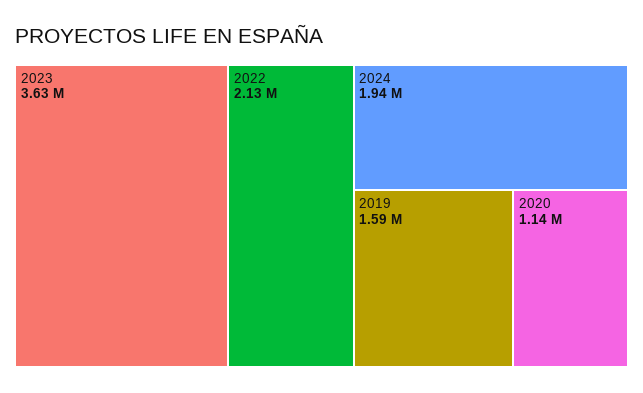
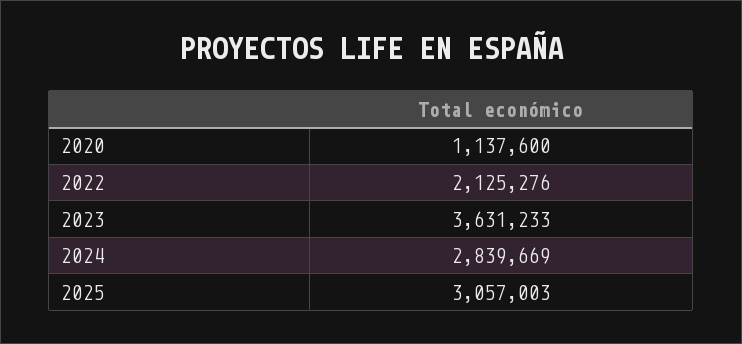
2024: 1940000 -> 2839669
2019: 1590000 -> none
2025: none -> 3057003

